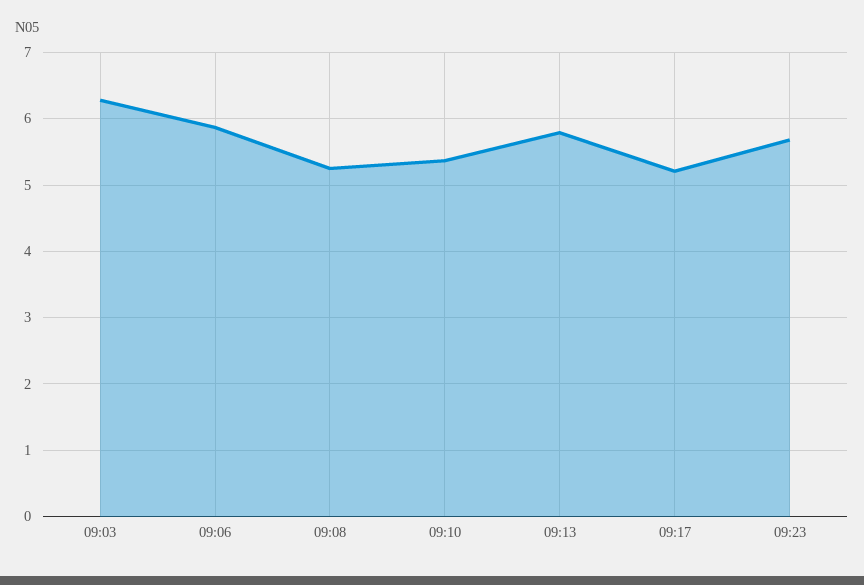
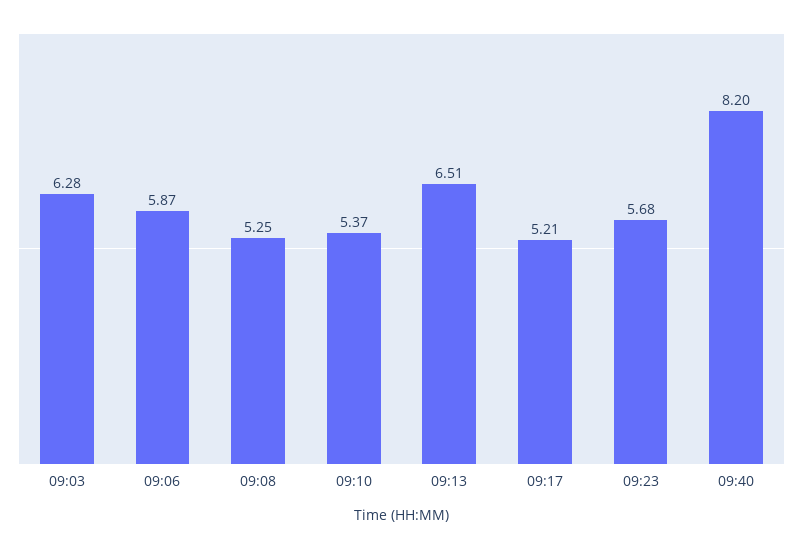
09:13: 5.8 -> 6.51
09:40: none -> 8.2

